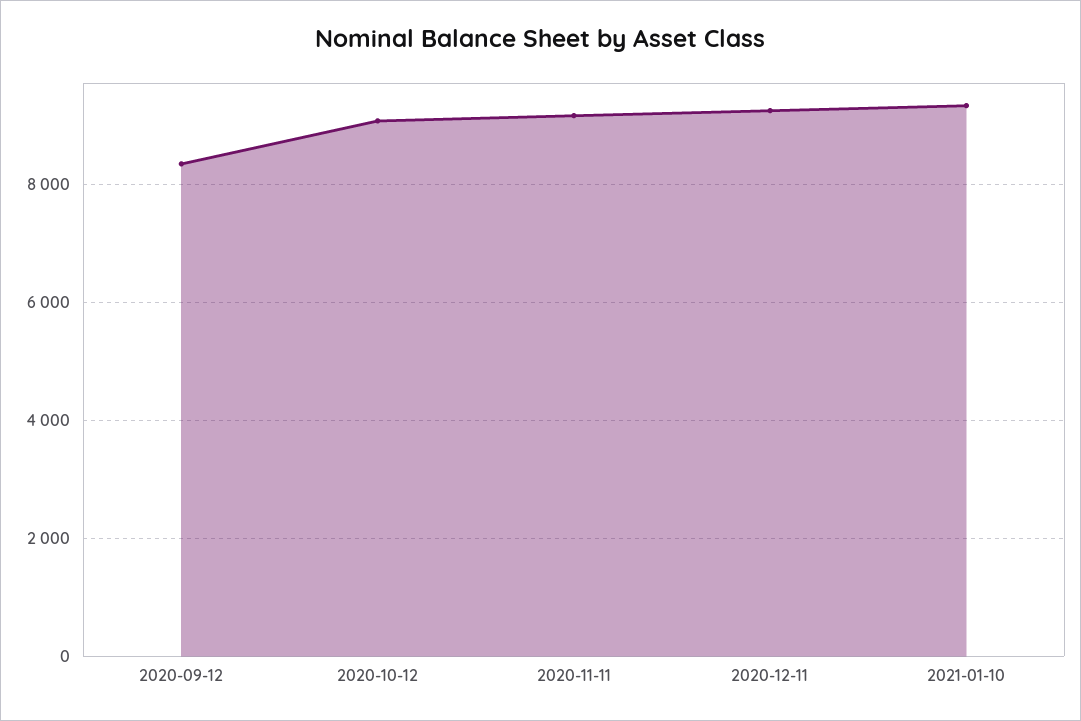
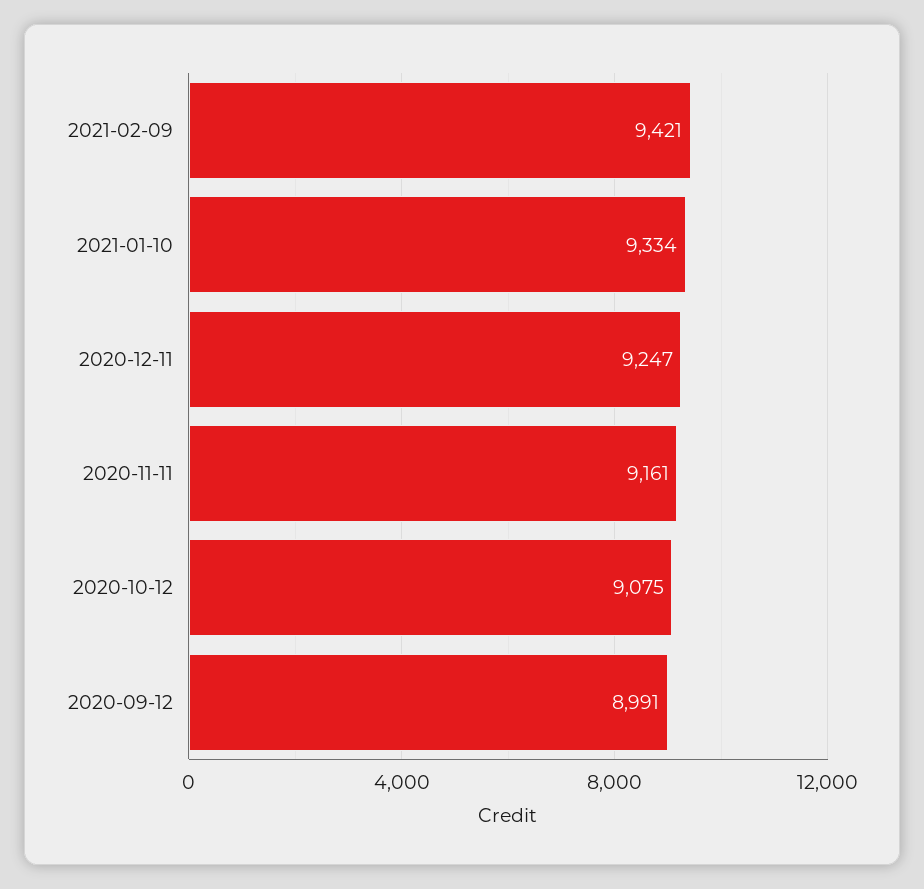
2020-09-12: 8400 -> 8991
2021-02-09: none -> 9421

